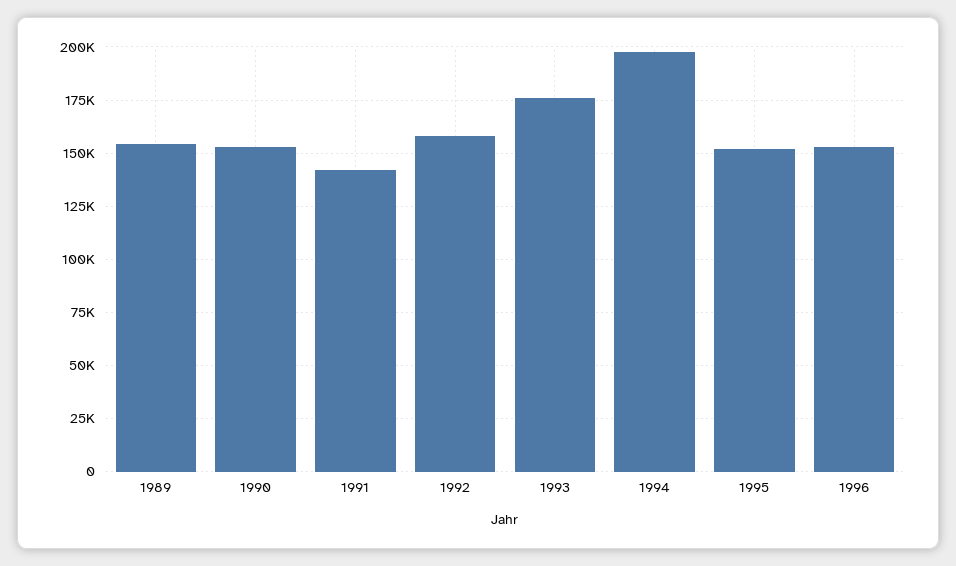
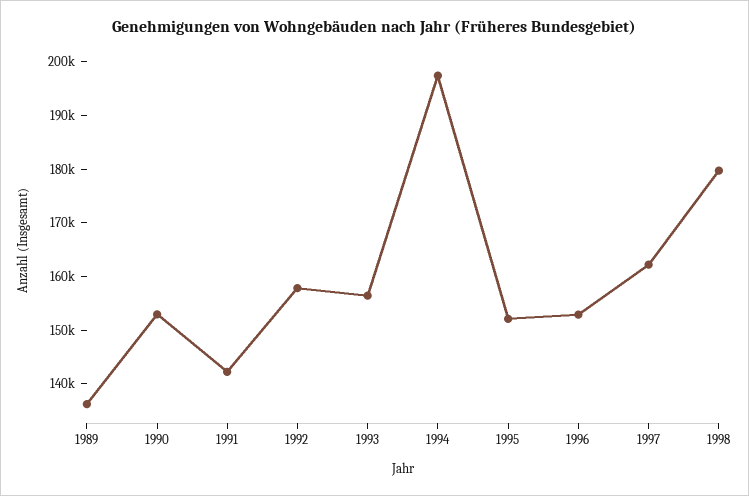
1989: 155000 -> 136000
1993: 175000 -> 156000
1997: none -> 162000
1998: none -> 180000

